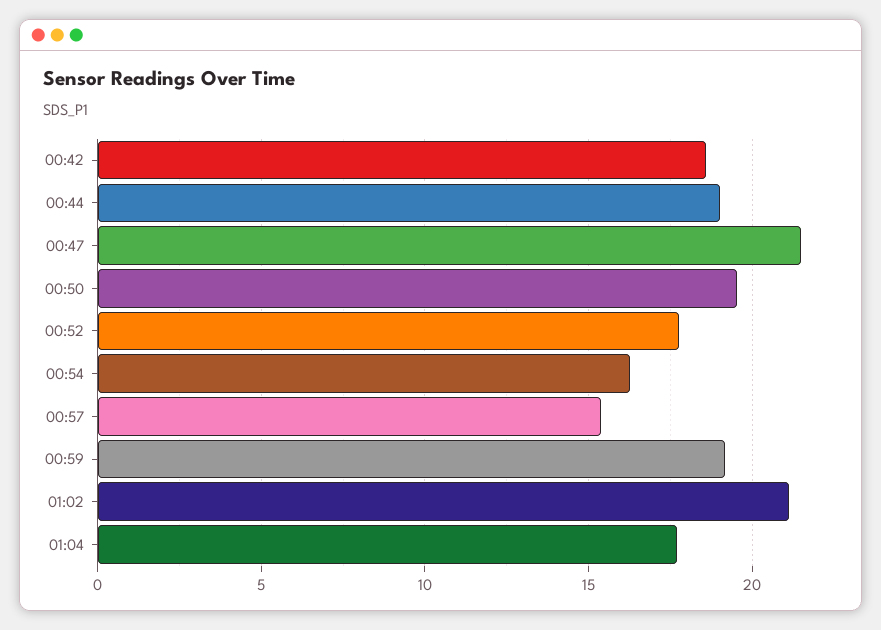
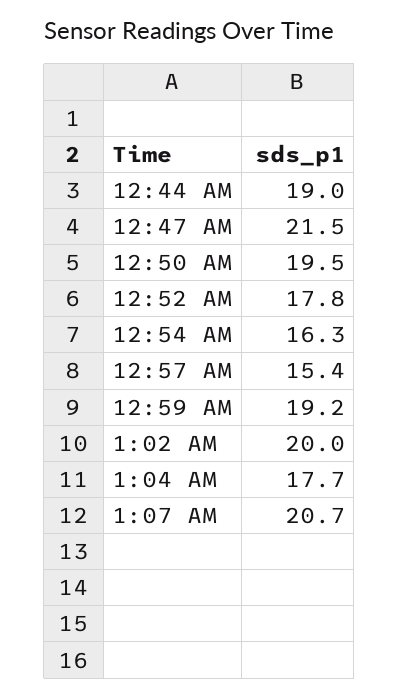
00:42: 18.5 -> none
01:02: 21 -> 20
1:07 AM: none -> 20.7

